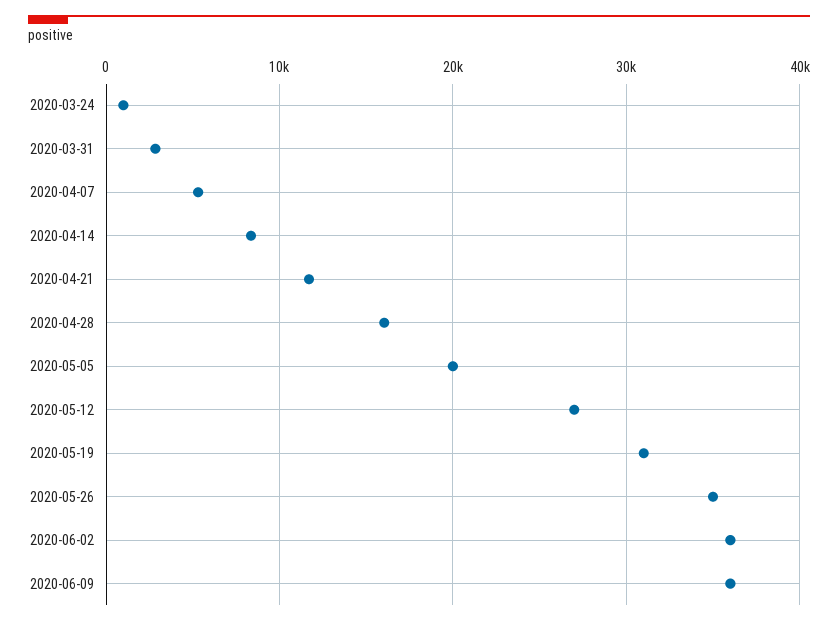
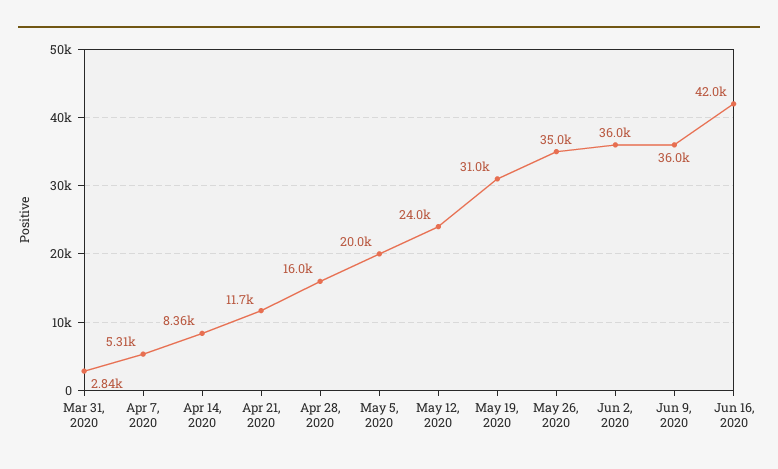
2020-03-24: 1000 -> none
2020-05-12: 27000 -> 24000
Jun 16, 2020: none -> 42000

